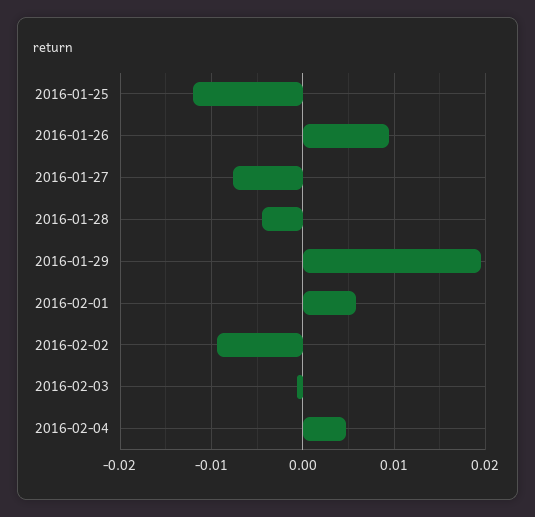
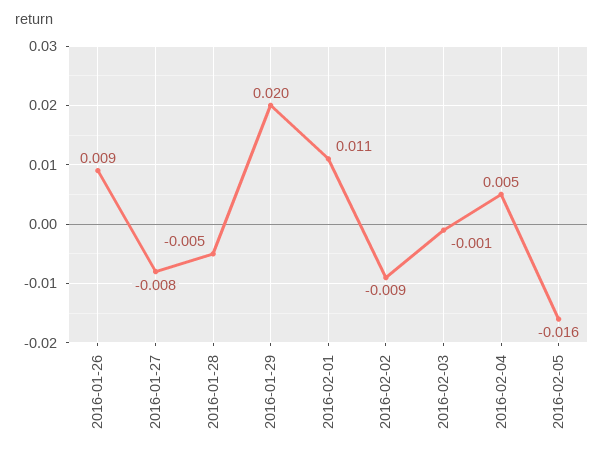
2016-01-25: -0.012 -> none
2016-02-01: 0.006 -> 0.011
2016-02-05: none -> -0.016

